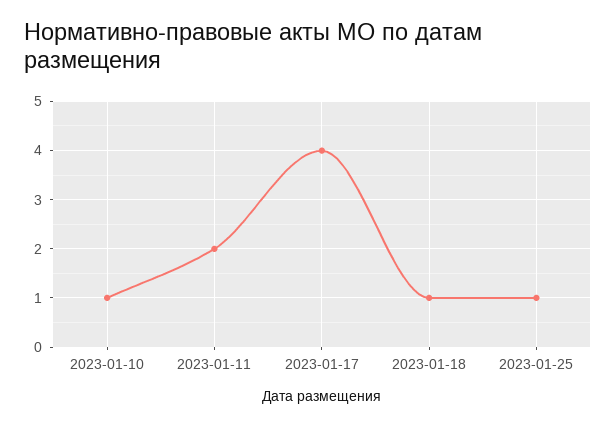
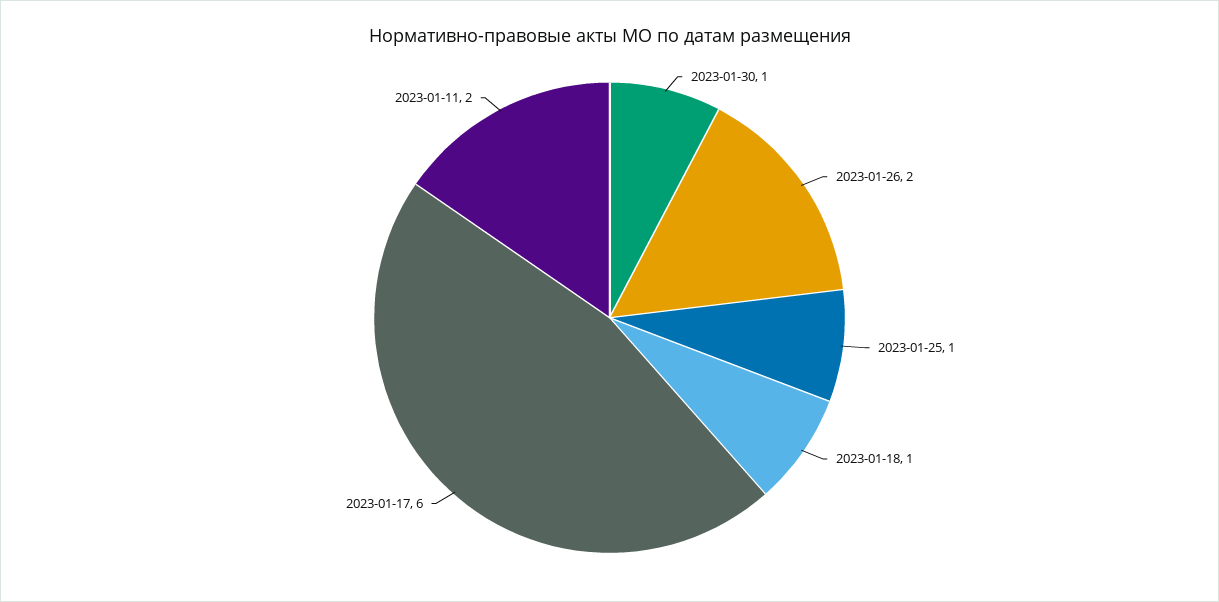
2023-01-10: 1 -> none
2023-01-17: 4 -> 6
2023-01-30: none -> 1
2023-01-26: none -> 2

